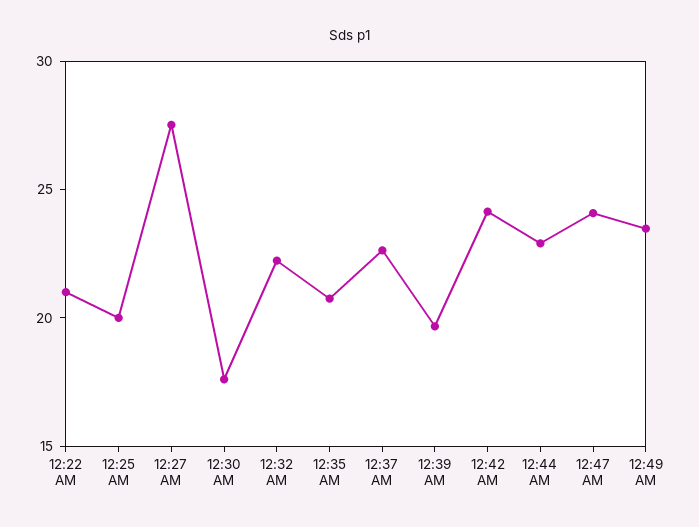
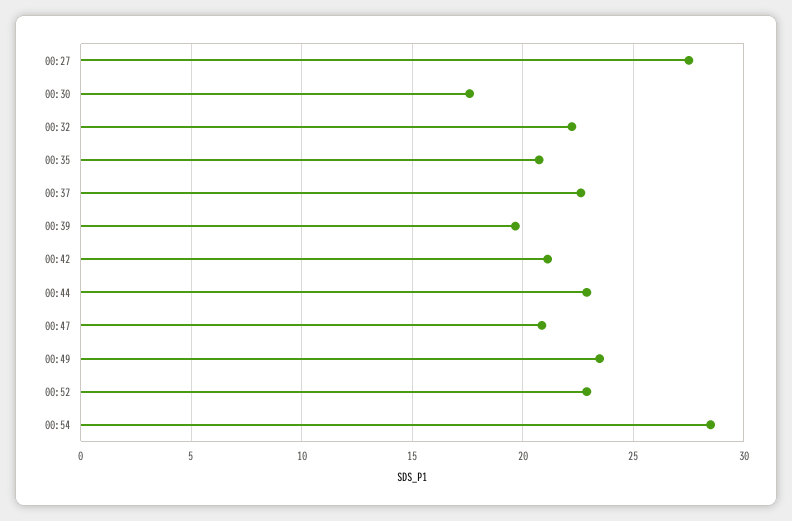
12:22 AM: 21 -> none
12:25 AM: 20 -> none
12:42 AM: 24 -> 21
12:47 AM: 24 -> 21
00:52: none -> 23
00:54: none -> 28.5

